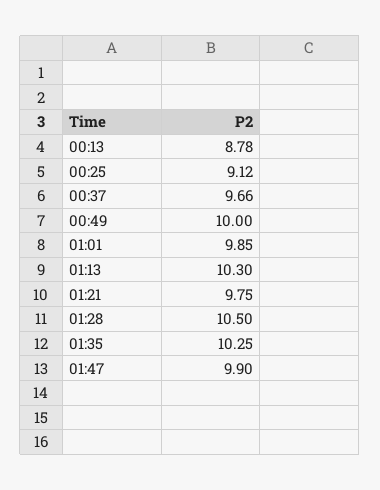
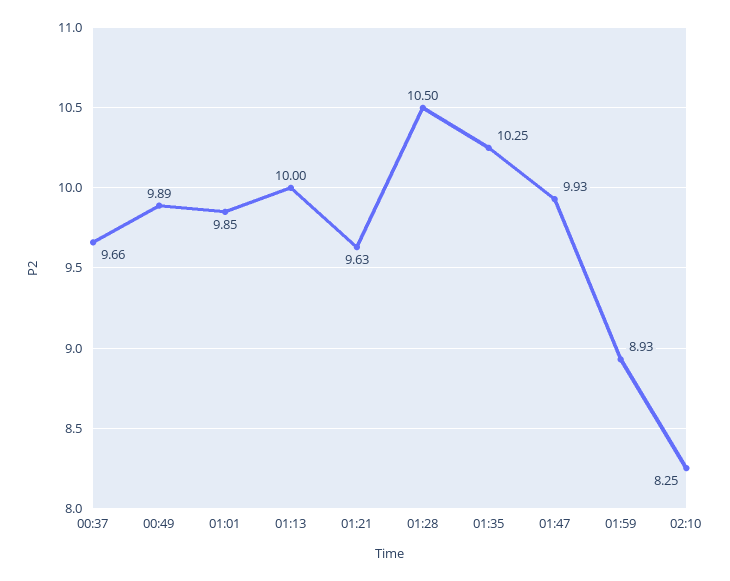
00:13: 8.78 -> none
00:25: 9.12 -> none
00:49: 10 -> 9.89
01:13: 10.3 -> 10
01:21: 9.75 -> 9.63
01:47: 9.9 -> 9.93
01:59: none -> 8.93
02:10: none -> 8.25

